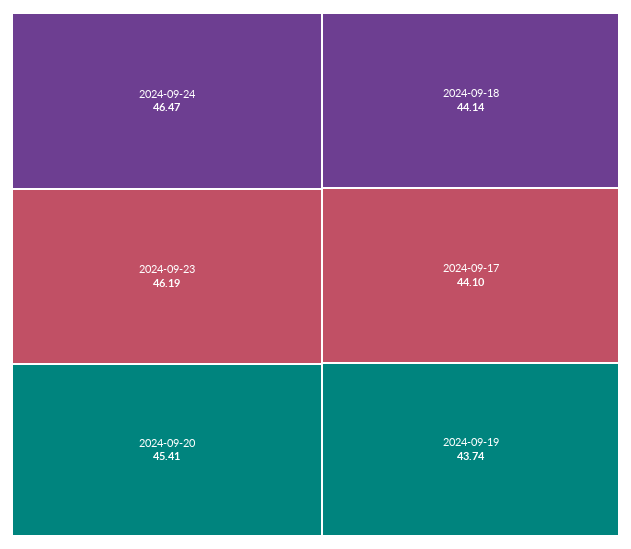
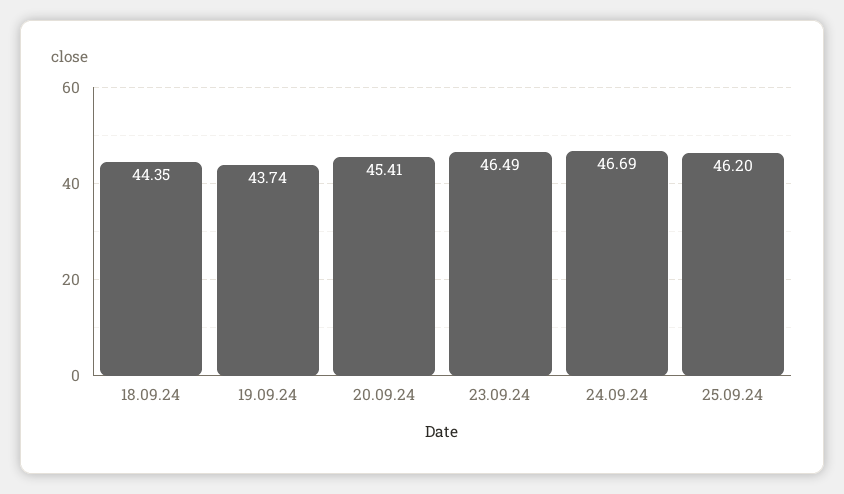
2024-09-24: 46.47 -> 46.69
2024-09-23: 46.19 -> 46.49
2024-09-18: 44.14 -> 44.35
2024-09-17: 44.1 -> none
25.09.24: none -> 46.2

